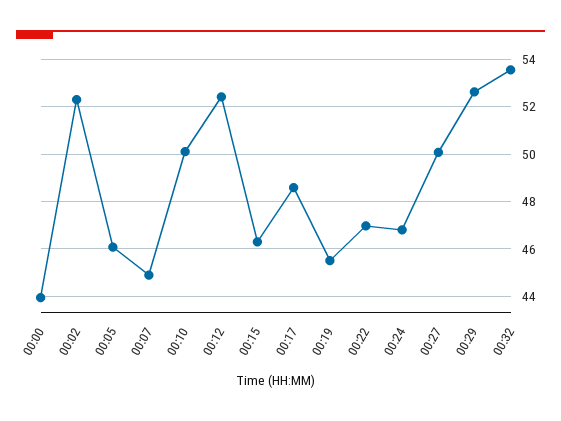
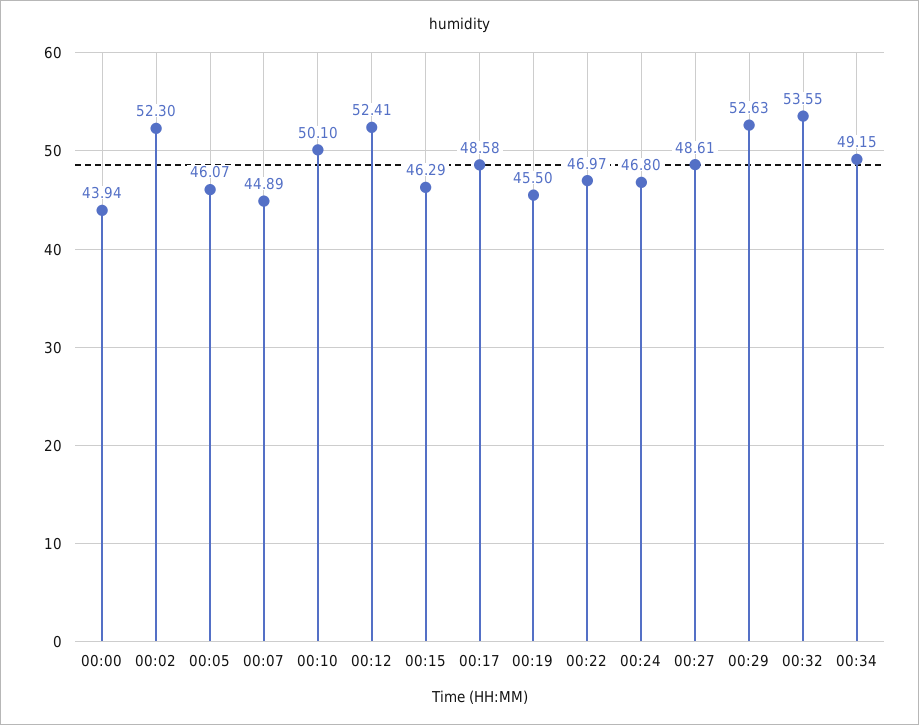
00:27: 50 -> 48.61
00:34: none -> 49.15

